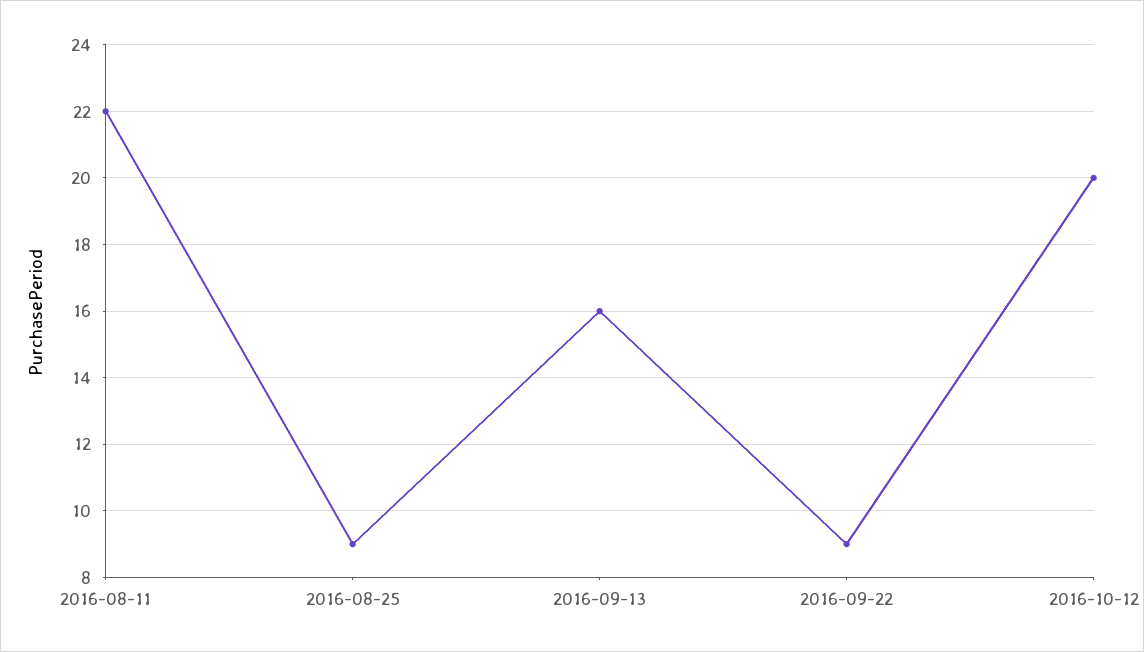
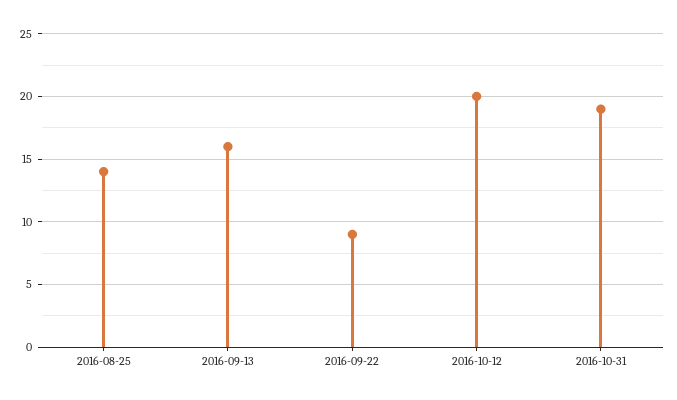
2016-08-11: 22 -> none
2016-08-25: 9 -> 14
2016-10-31: none -> 19

